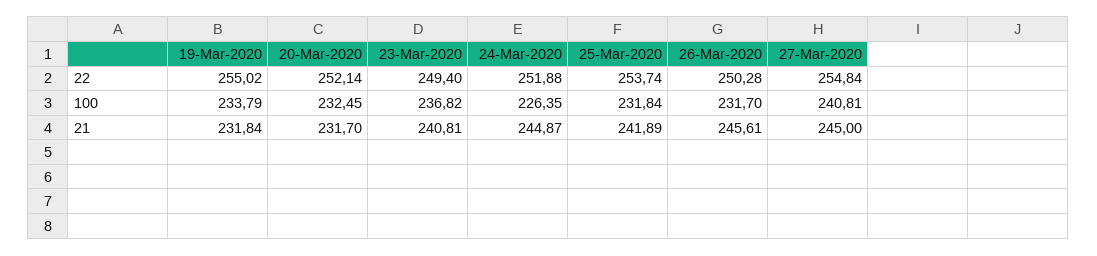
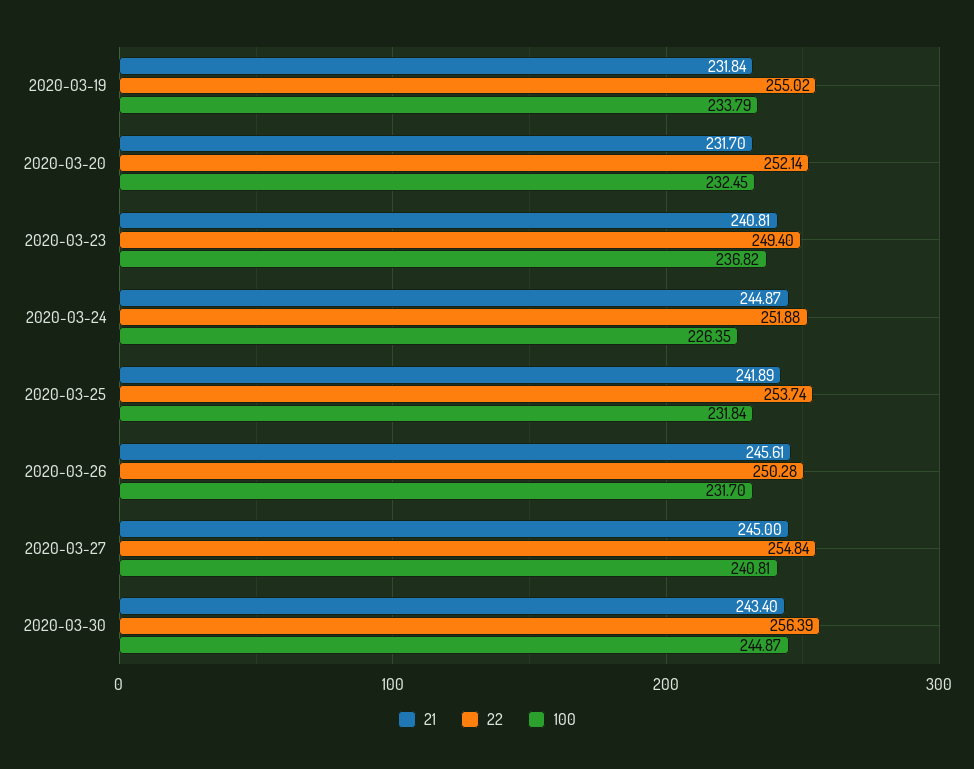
21, 2020-03-30: none -> 243.4
22, 2020-03-30: none -> 256.39
100, 2020-03-30: none -> 244.87

